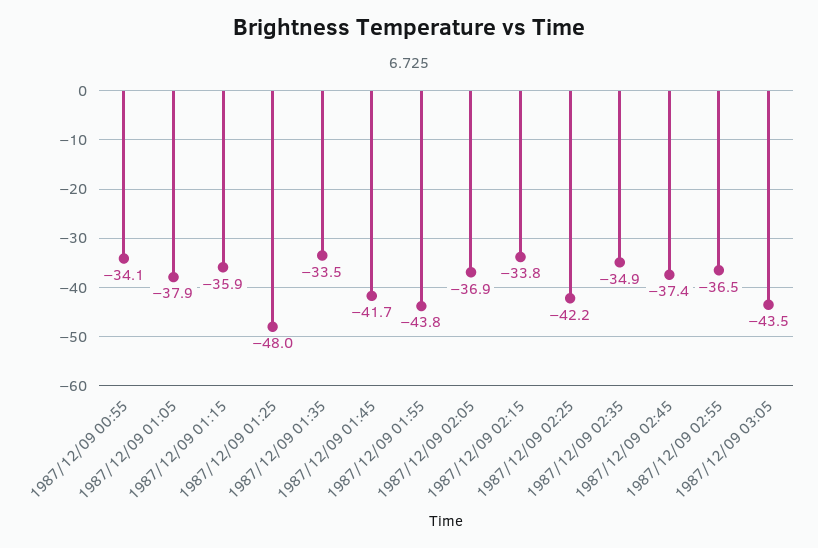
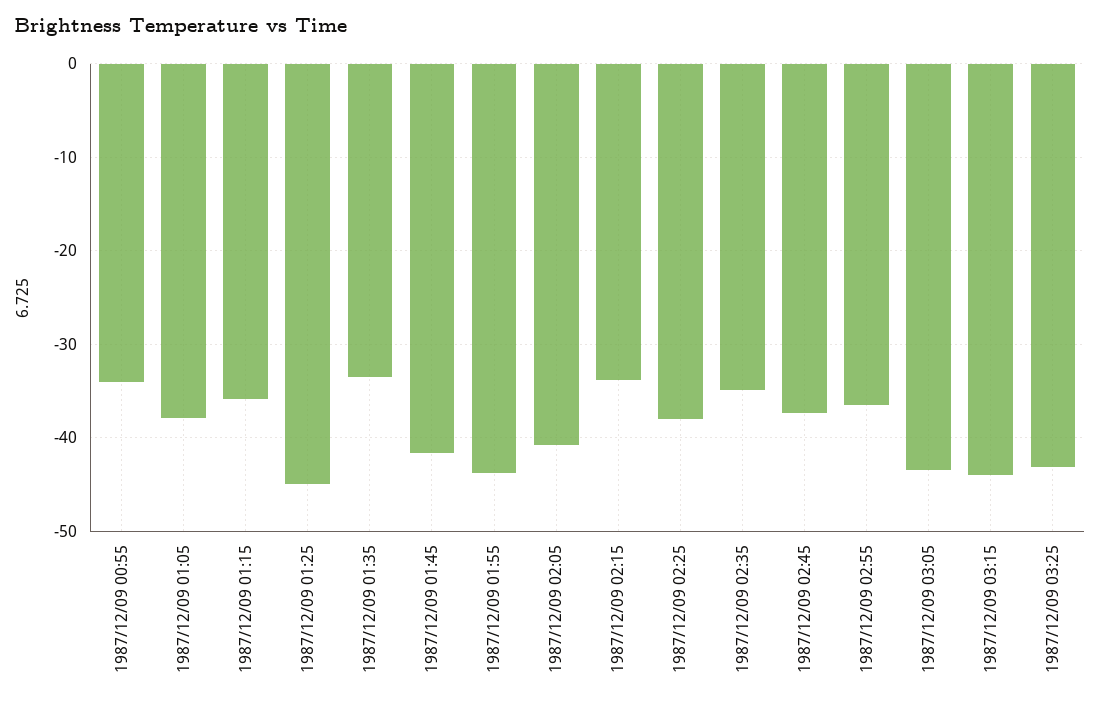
1987/12/09 01:25: -48 -> -45
1987/12/09 02:05: -36.9 -> -41
1987/12/09 02:25: -42.2 -> -38
1987/12/09 03:15: none -> -44
1987/12/09 03:25: none -> -43

